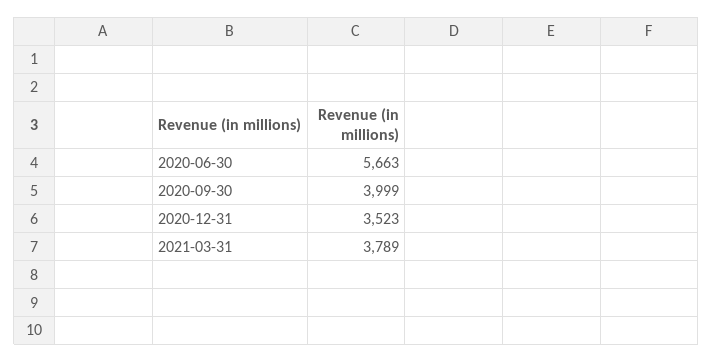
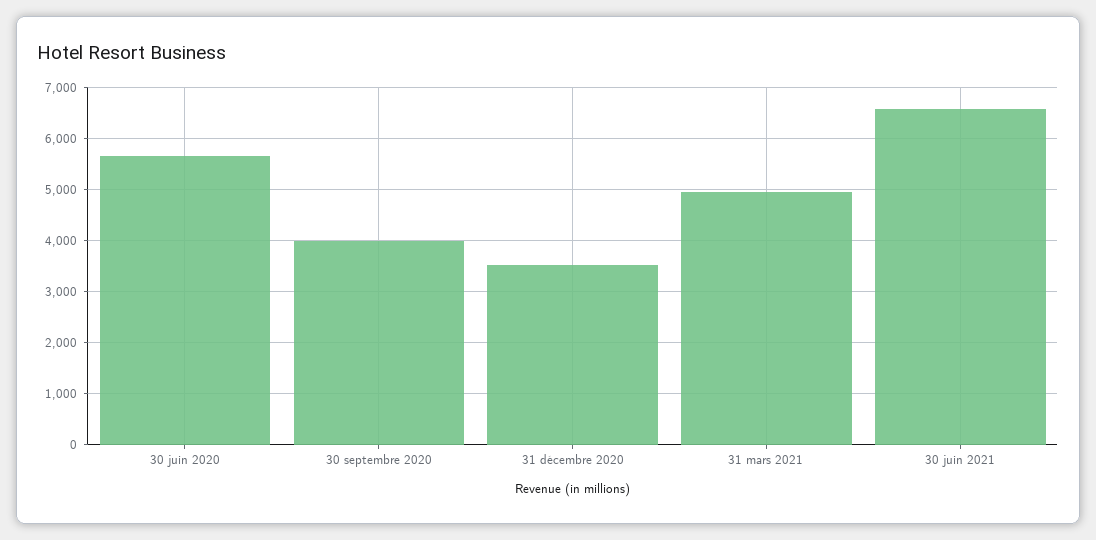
2021-03-31: 3789 -> 5000
30 juin 2021: none -> 6600

